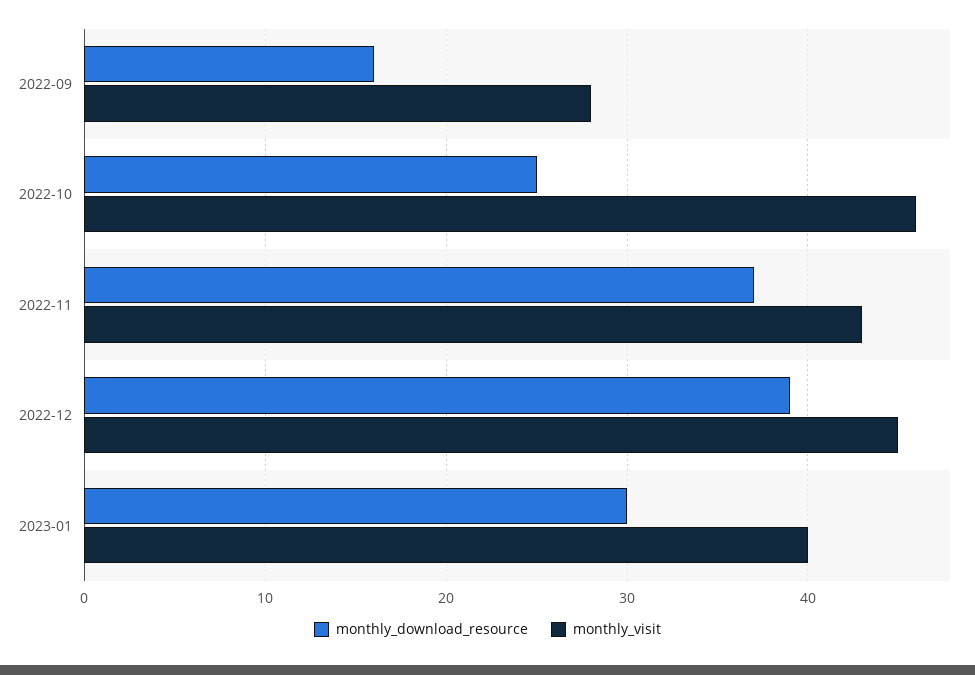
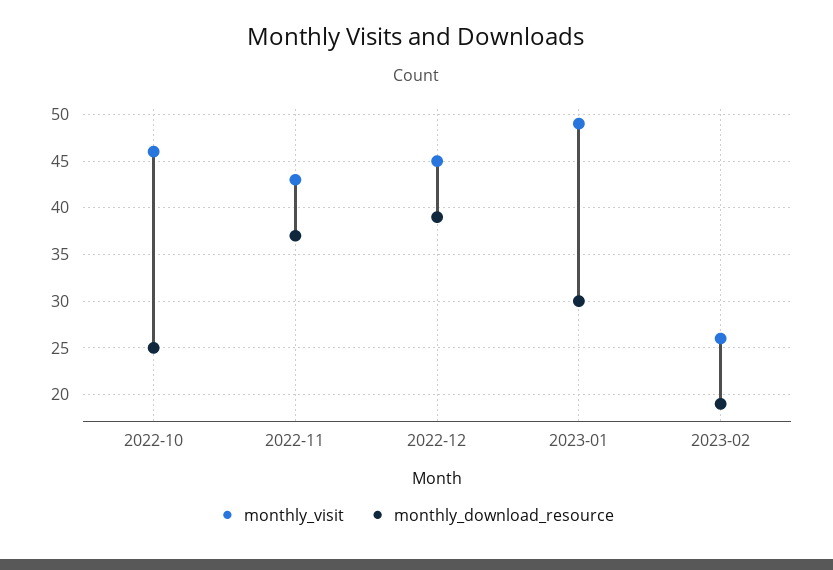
monthly_download_resource, 2022-09: 16 -> none
monthly_visit, 2022-09: 28 -> none
monthly_visit, 2023-01: 40 -> 49
monthly_visit, 2023-02: none -> 26
monthly_download_resource, 2023-02: none -> 19

